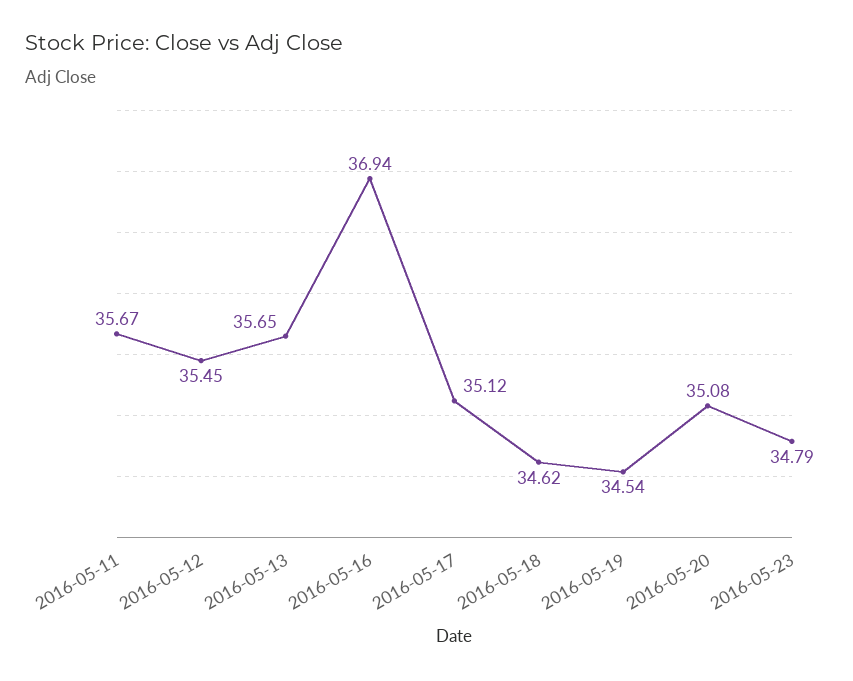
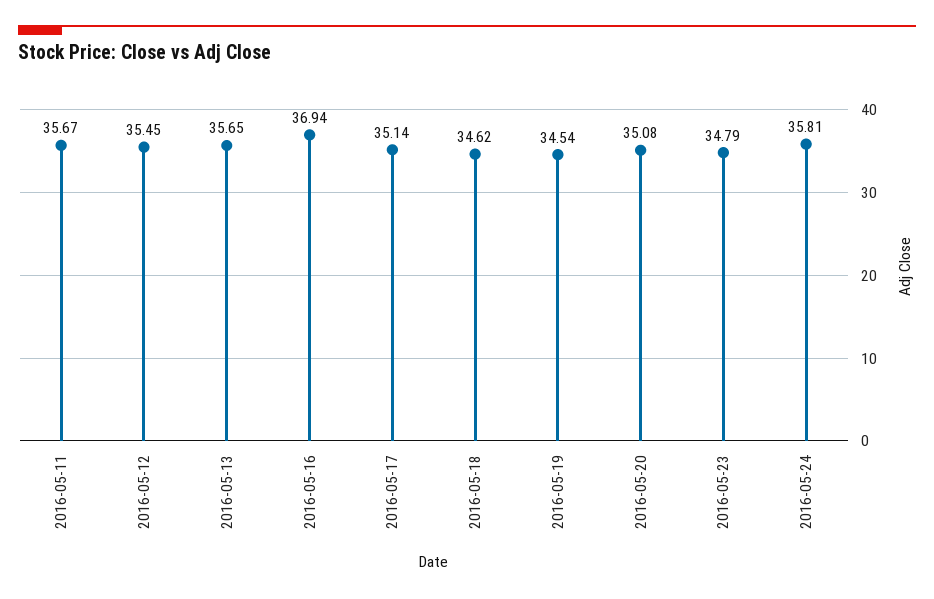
2016-05-17: 35.12 -> 35.14
2016-05-24: none -> 35.81

